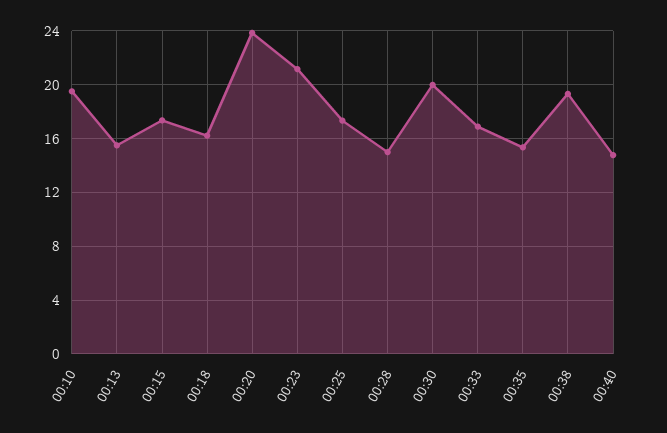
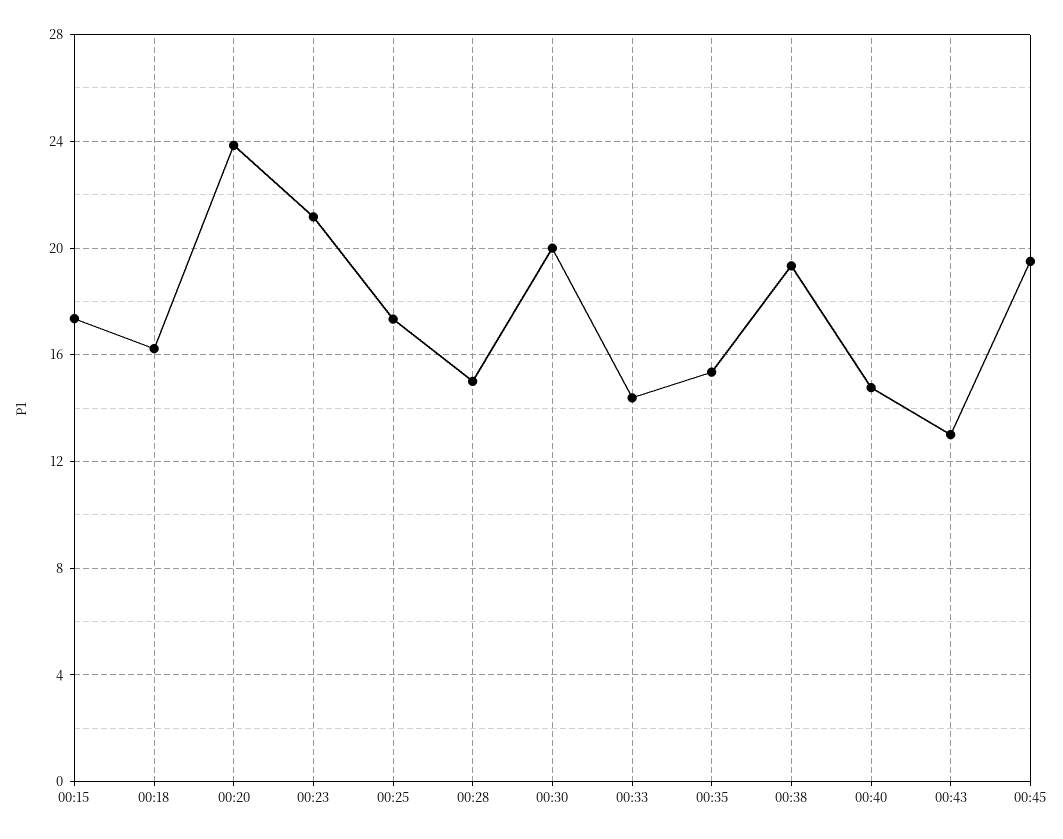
00:10: 19.5 -> none
00:13: 15.5 -> none
00:33: 17 -> 14.5
00:43: none -> 13
00:45: none -> 19.5

